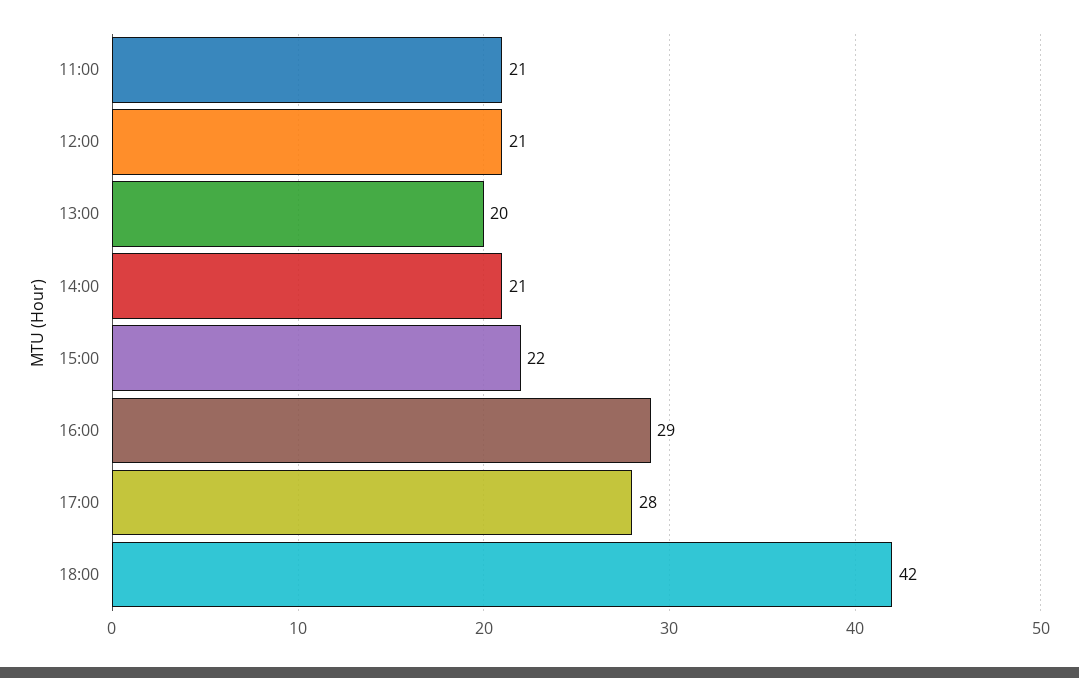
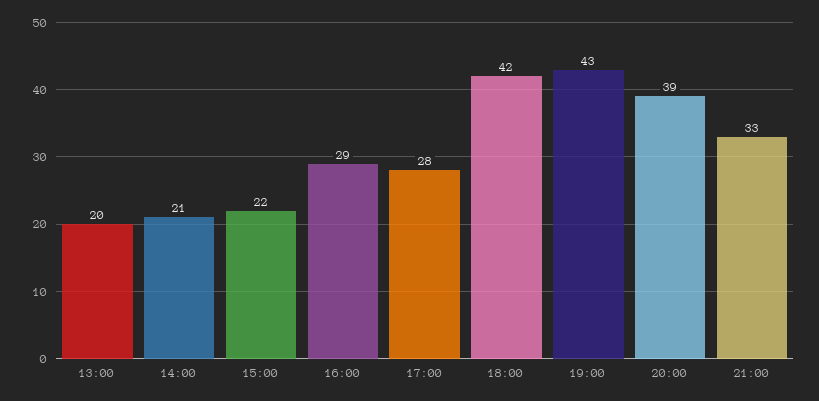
11:00: 21 -> none
12:00: 21 -> none
19:00: none -> 43
20:00: none -> 39
21:00: none -> 33

